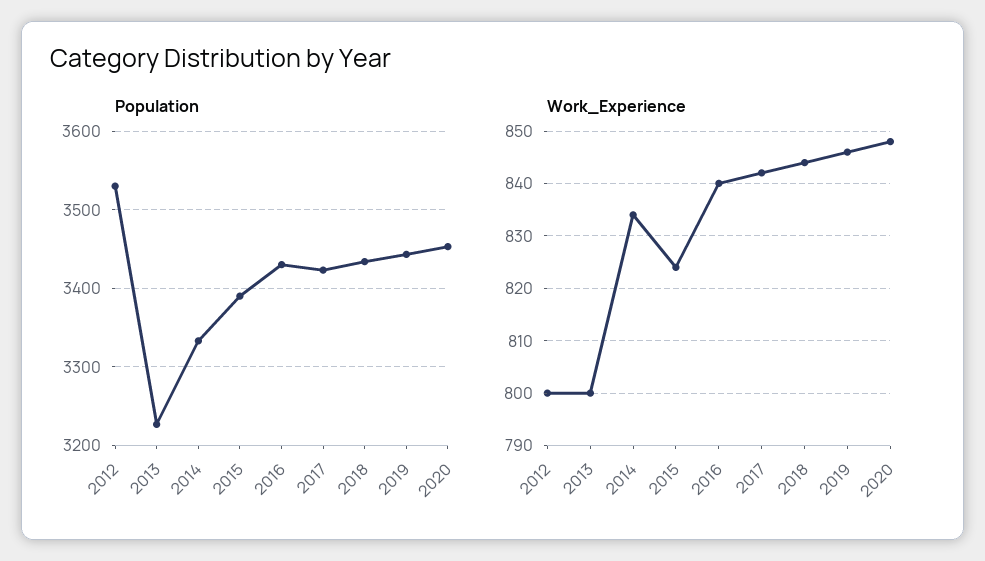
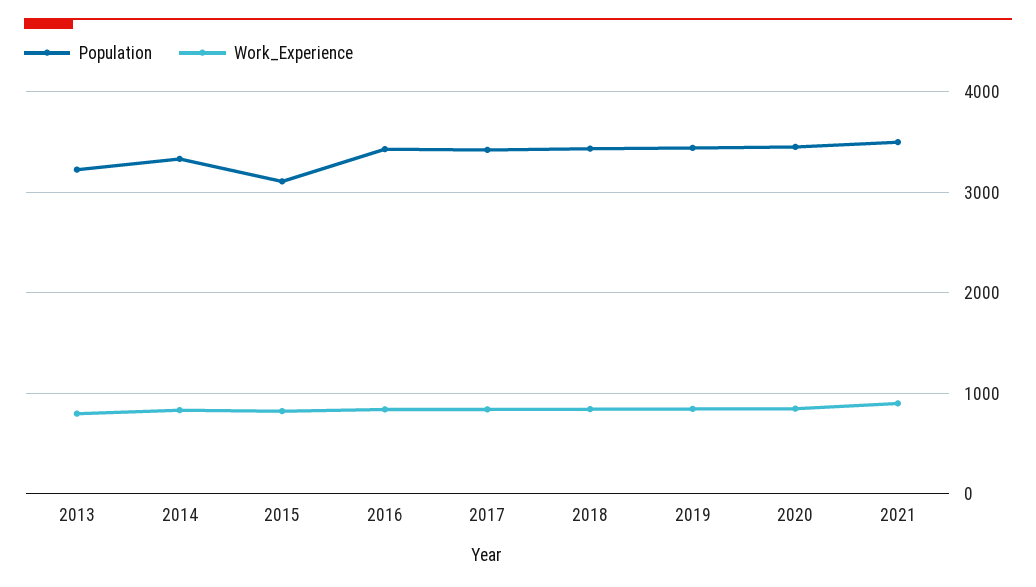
Population, 2012: 3530 -> none
Population, 2015: 3390 -> 3100
Work_Experience, 2012: 800 -> none
Population, 2021: none -> 3500
Work_Experience, 2021: none -> 900

